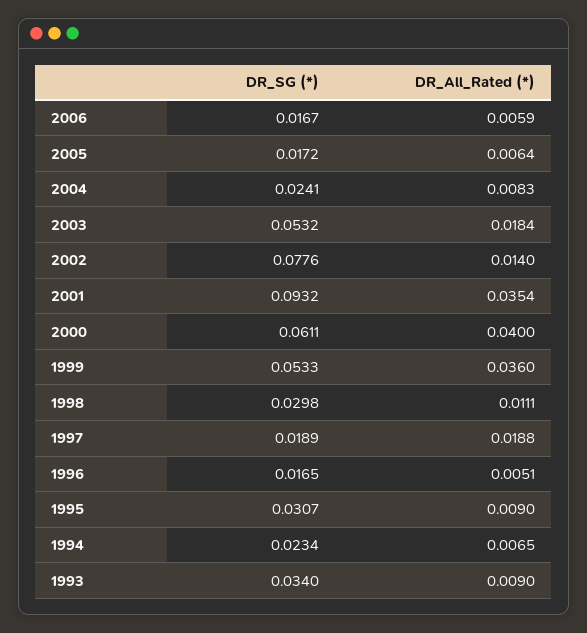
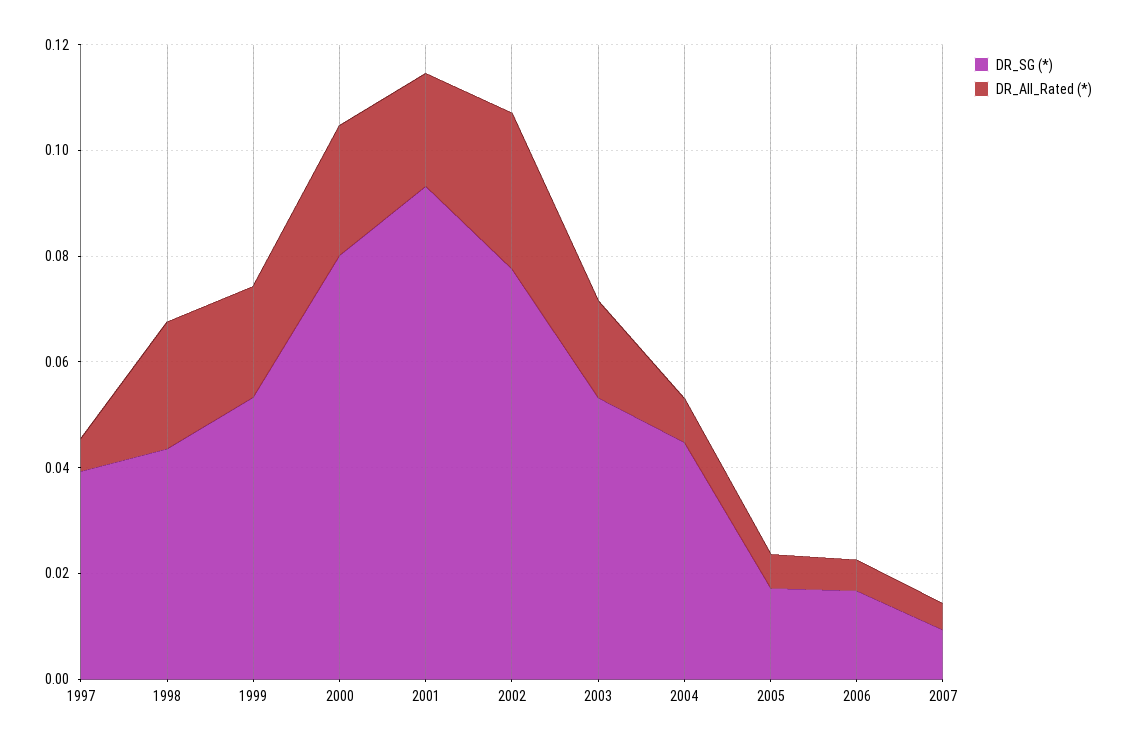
DR_SG (*), 2004: 0.0241 -> 0.045
DR_All_Rated (*), 2002: 0.014 -> 0.03
DR_All_Rated (*), 2001: 0.0354 -> 0.02
DR_SG (*), 2000: 0.0611 -> 0.08
DR_All_Rated (*), 2000: 0.04 -> 0.025
DR_All_Rated (*), 1999: 0.036 -> 0.02
DR_SG (*), 1998: 0.0298 -> 0.045
DR_All_Rated (*), 1998: 0.0111 -> 0.025
DR_SG (*), 1997: 0.0189 -> 0.04
DR_All_Rated (*), 1997: 0.0188 -> 0.005
DR_SG (*), 1996: 0.0165 -> none
DR_All_Rated (*), 1996: 0.0051 -> none
DR_SG (*), 1995: 0.0307 -> none
DR_All_Rated (*), 1995: 0.009 -> none
DR_SG (*), 1994: 0.0234 -> none
DR_All_Rated (*), 1994: 0.0065 -> none
DR_SG (*), 1993: 0.034 -> none
DR_All_Rated (*), 1993: 0.009 -> none
DR_SG (*), 2007: none -> 0.01
DR_All_Rated (*), 2007: none -> 0.005

